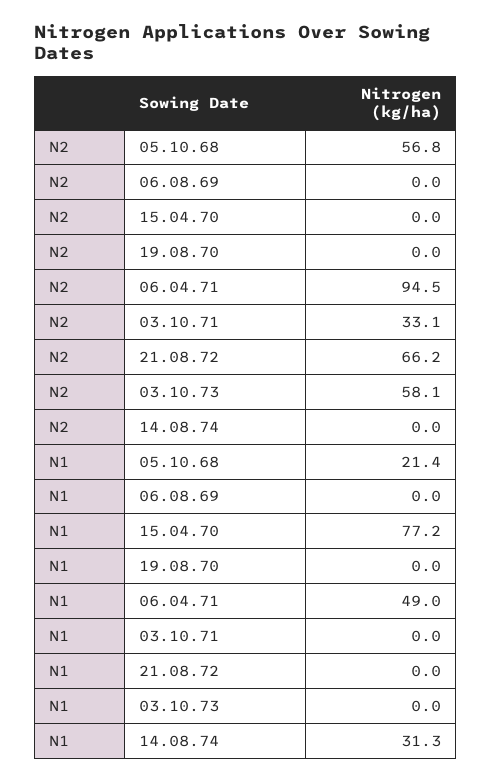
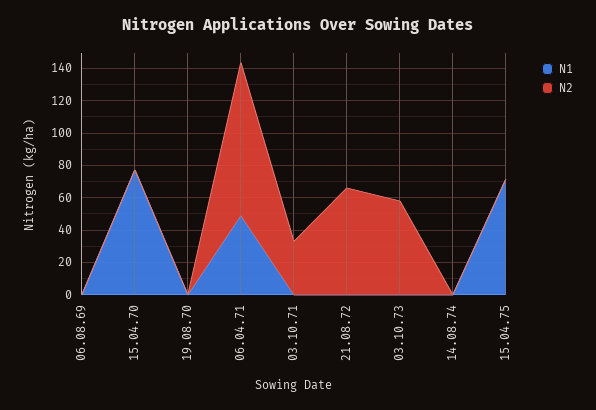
N2, 05.10.68: 56.8 -> none
N1, 05.10.68: 21.4 -> none
N1, 14.08.74: 31.3 -> 0
N1, 15.04.75: none -> 70
N2, 15.04.75: none -> 0

